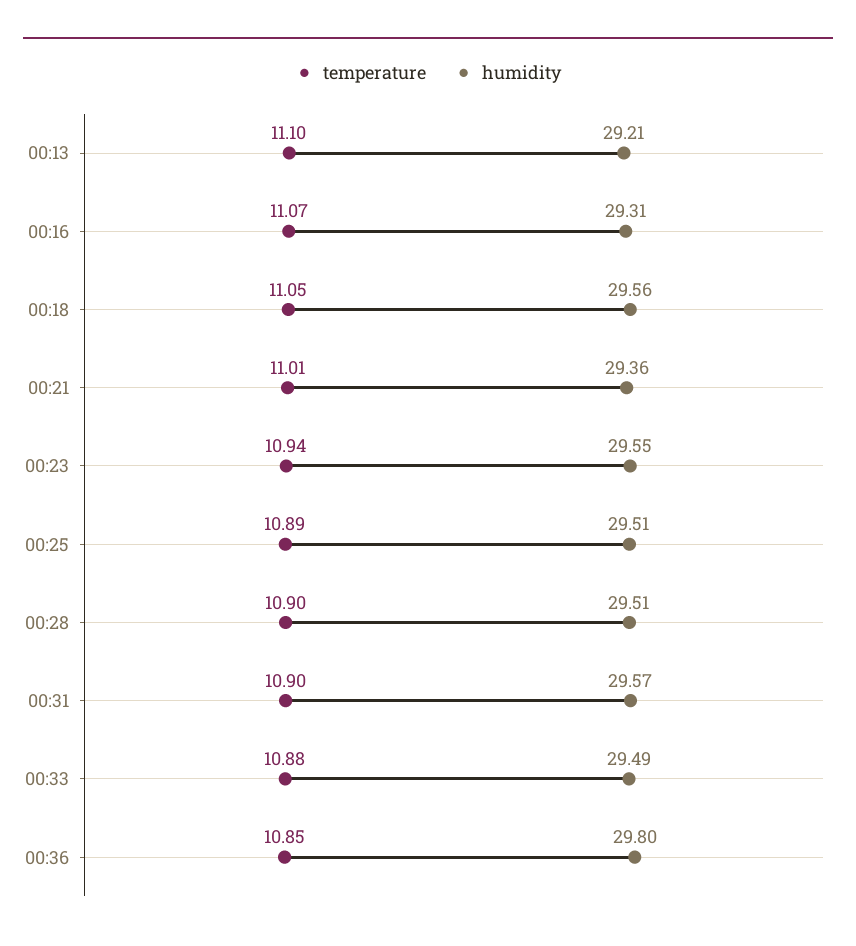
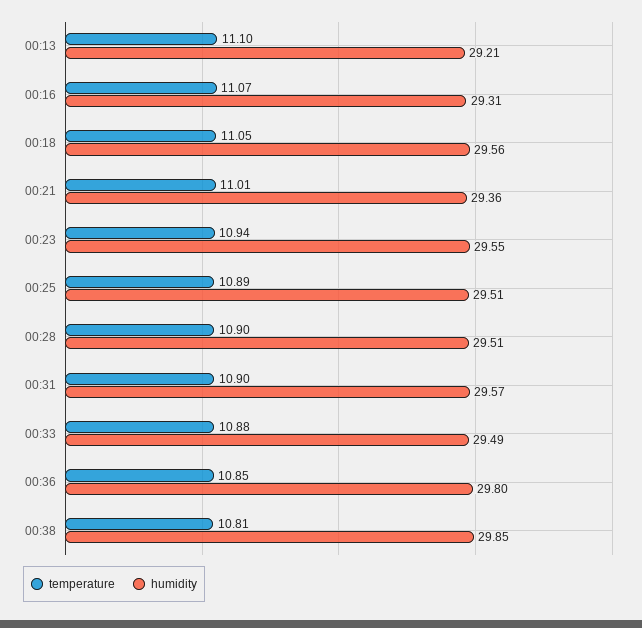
temperature, 00:38: none -> 10.81
humidity, 00:38: none -> 29.85

